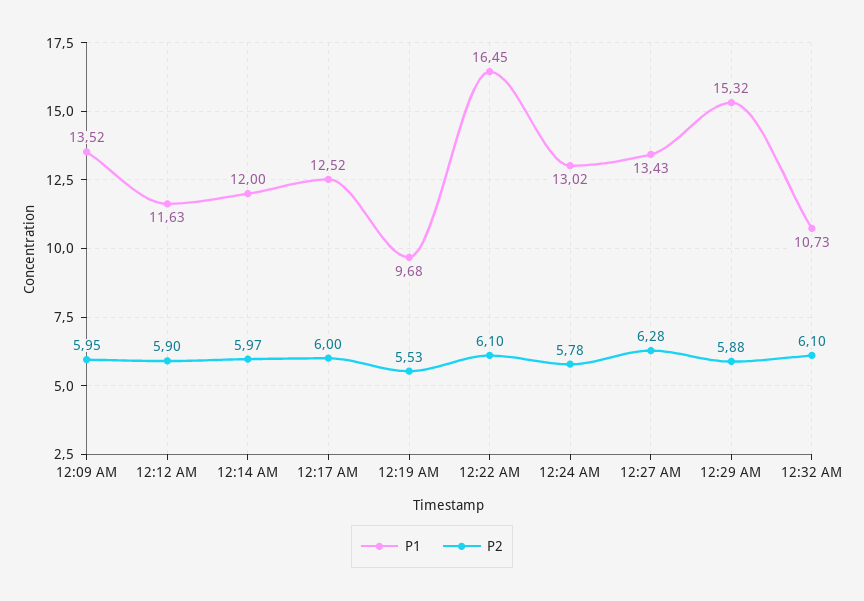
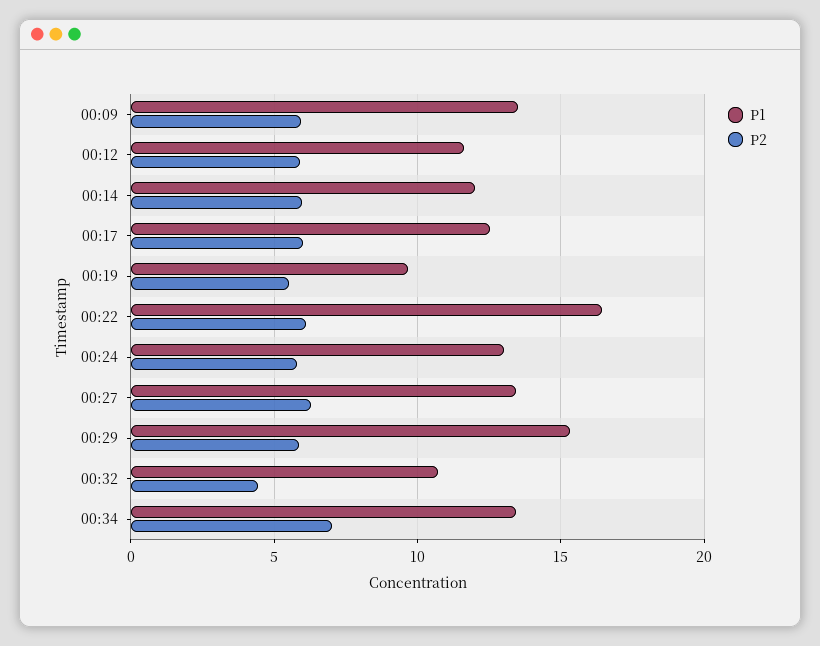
P2, 12:32 AM: 6.1 -> 4.5
P1, 00:34: none -> 13.5
P2, 00:34: none -> 7

